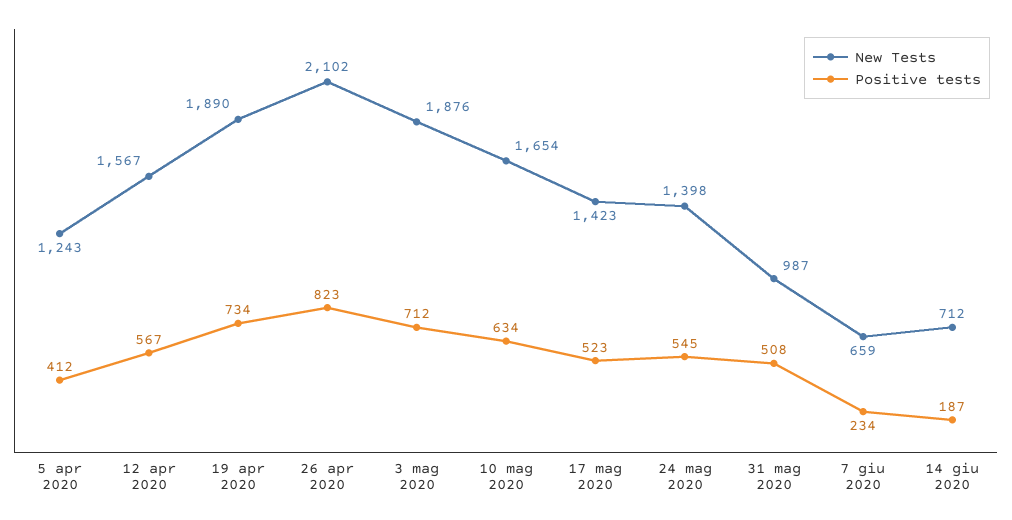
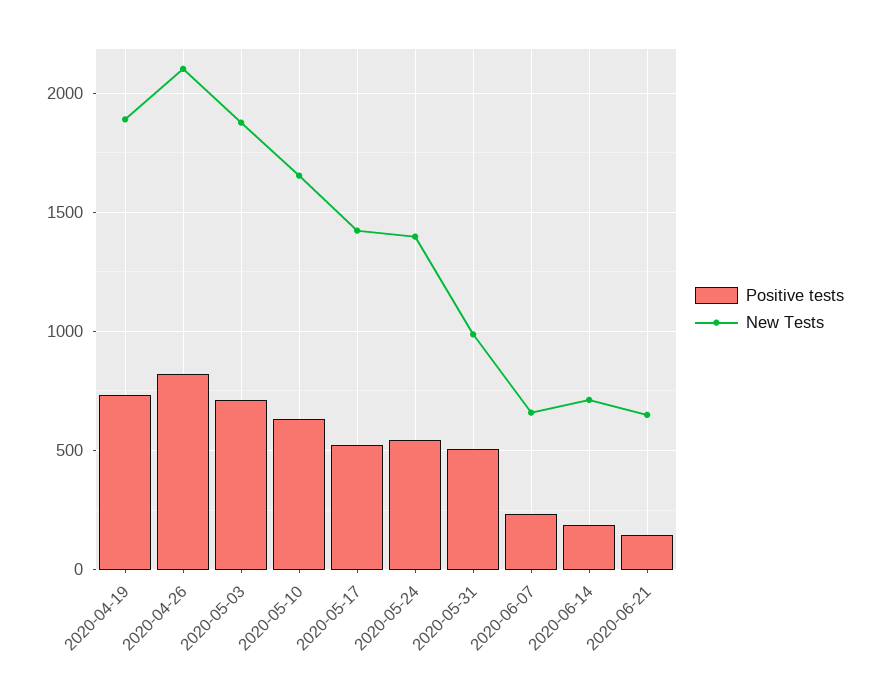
New Tests, 5 apr 2020: 1243 -> none
Positive tests, 5 apr 2020: 412 -> none
New Tests, 12 apr 2020: 1567 -> none
Positive tests, 12 apr 2020: 567 -> none
Positive tests, 2020-06-21: none -> 150
New Tests, 2020-06-21: none -> 650

